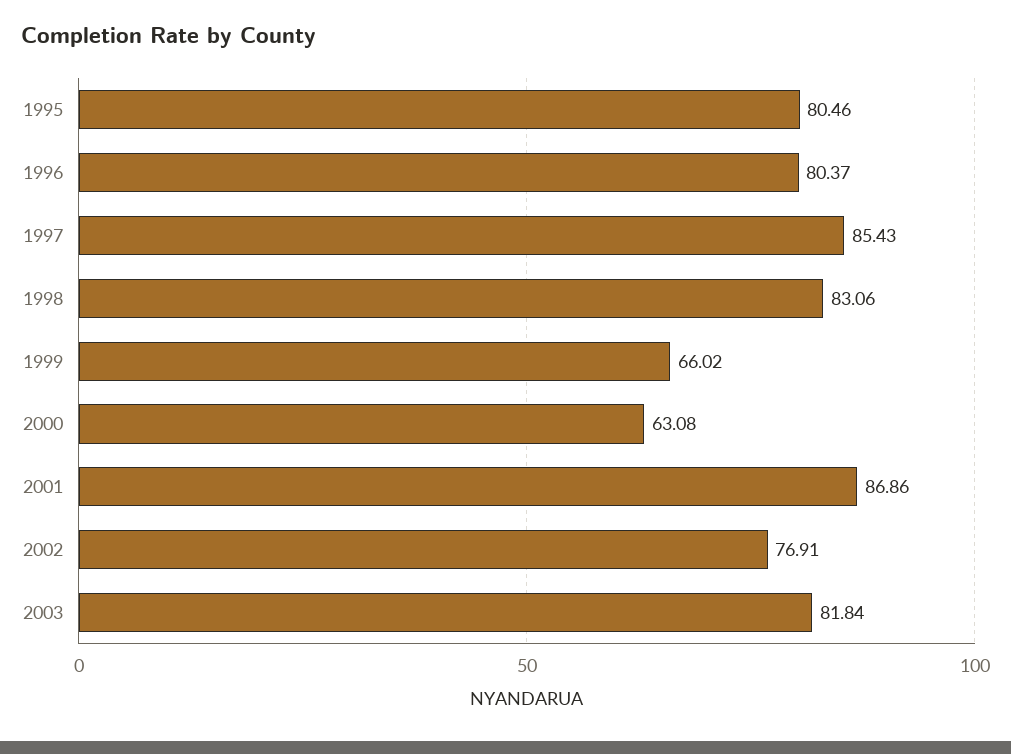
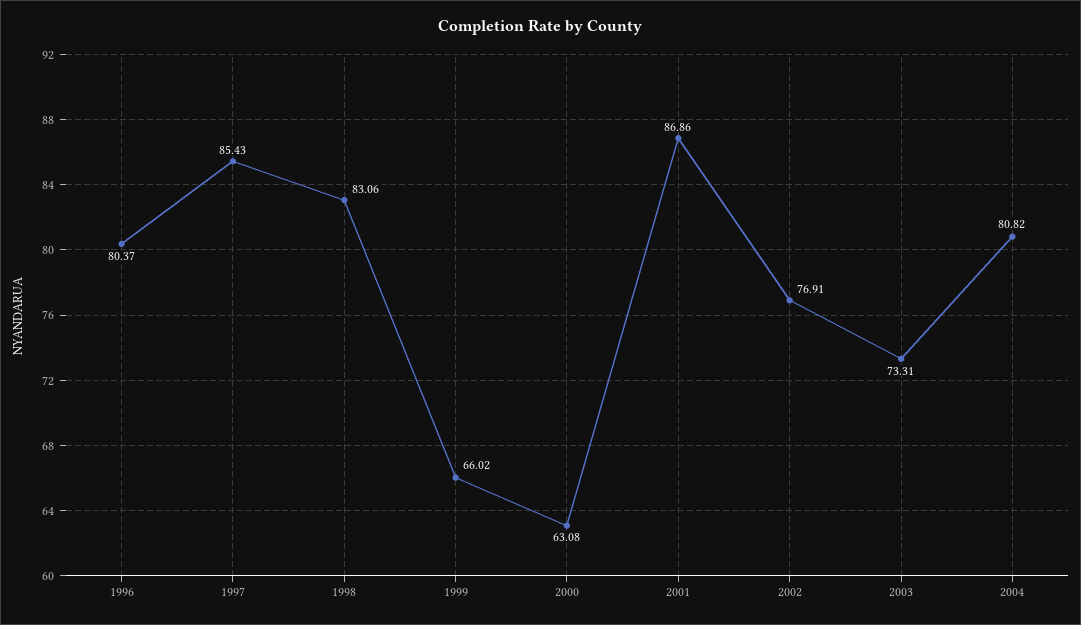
1995: 80.46 -> none
2003: 81.84 -> 73.31
2004: none -> 80.82

